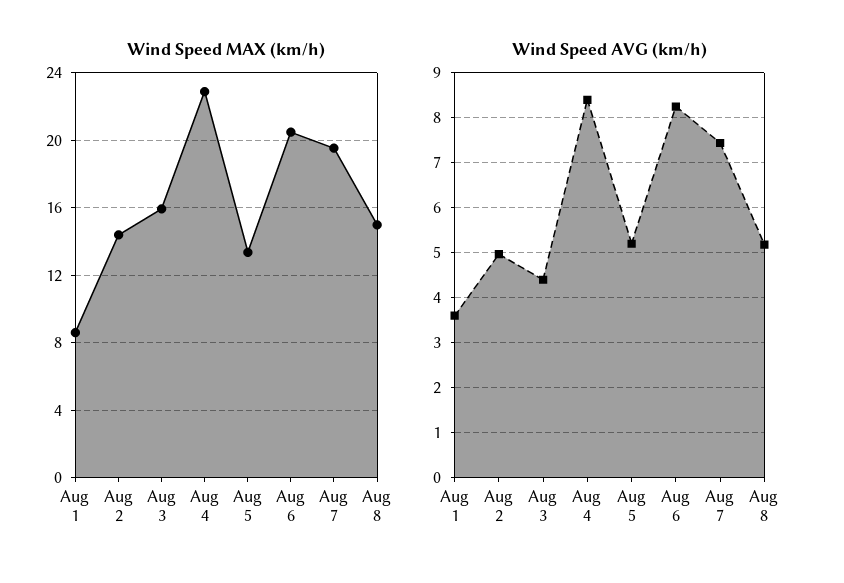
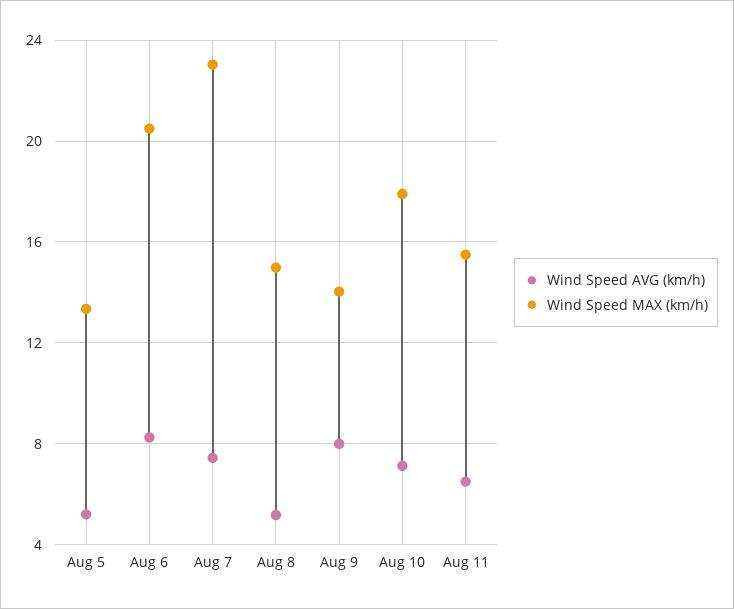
Wind Speed MAX (km/h), Aug 1: 8.5 -> none
Wind Speed MAX (km/h), Aug 2: 14.5 -> none
Wind Speed MAX (km/h), Aug 3: 16 -> none
Wind Speed MAX (km/h), Aug 4: 23 -> none
Wind Speed MAX (km/h), Aug 7: 19.5 -> 23
Wind Speed AVG (km/h), Aug 1: 3.6 -> none
Wind Speed AVG (km/h), Aug 2: 5 -> none
Wind Speed AVG (km/h), Aug 3: 4.4 -> none
Wind Speed AVG (km/h), Aug 4: 8.4 -> none
Wind Speed AVG (km/h), Aug 9: none -> 8
Wind Speed MAX (km/h), Aug 9: none -> 14
Wind Speed AVG (km/h), Aug 10: none -> 7
Wind Speed MAX (km/h), Aug 10: none -> 18
Wind Speed AVG (km/h), Aug 11: none -> 6.5
Wind Speed MAX (km/h), Aug 11: none -> 15.5

